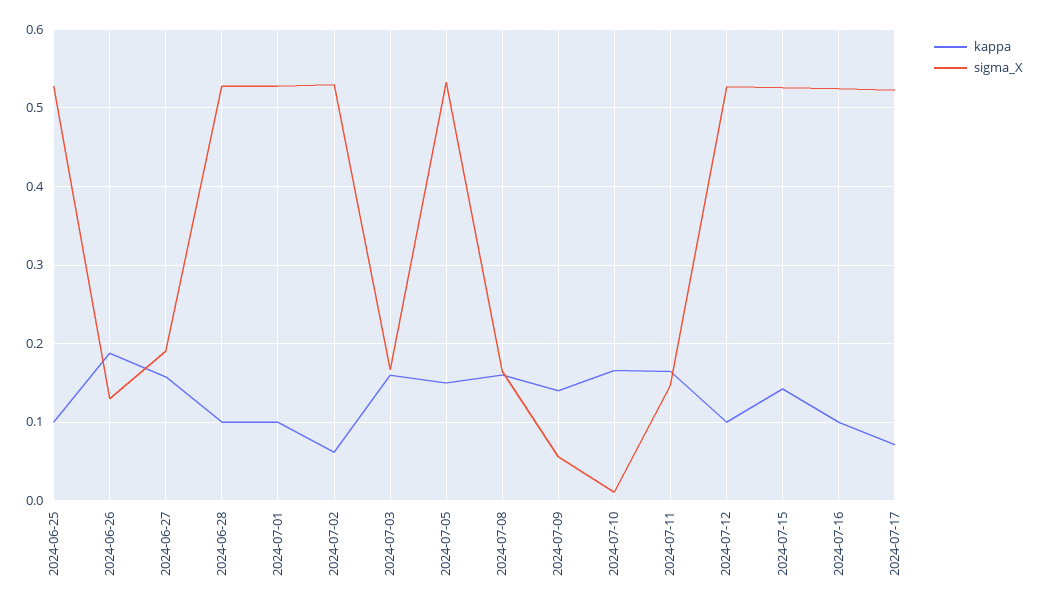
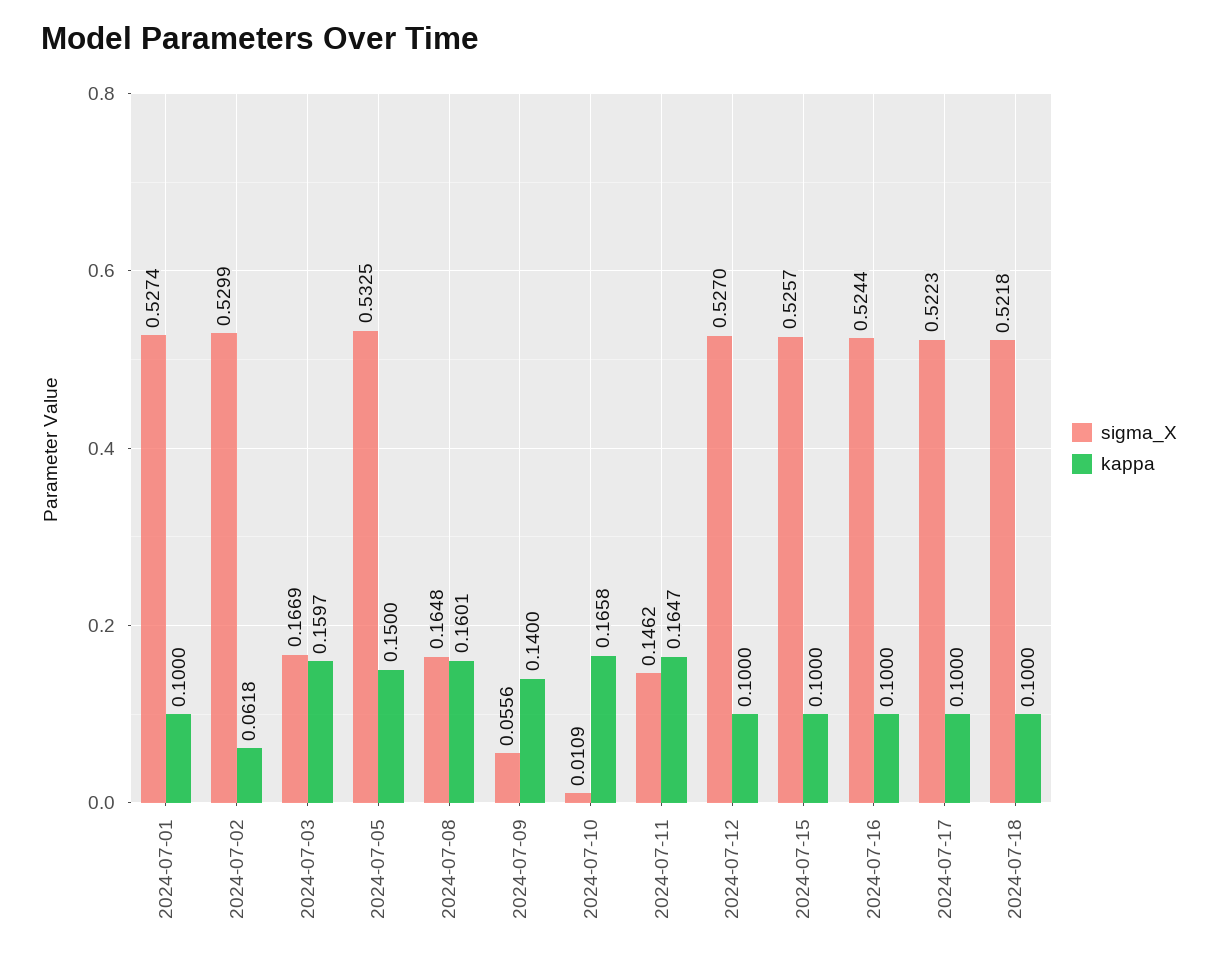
kappa, 2024-06-25: 0.1 -> none
sigma_X, 2024-06-25: 0.53 -> none
kappa, 2024-06-26: 0.19 -> none
sigma_X, 2024-06-26: 0.13 -> none
kappa, 2024-06-27: 0.16 -> none
sigma_X, 2024-06-27: 0.19 -> none
kappa, 2024-06-28: 0.1 -> none
sigma_X, 2024-06-28: 0.53 -> none
kappa, 2024-07-15: 0.14 -> 0.1
kappa, 2024-07-17: 0.07 -> 0.1
sigma_X, 2024-07-18: none -> 0.5218
kappa, 2024-07-18: none -> 0.1

